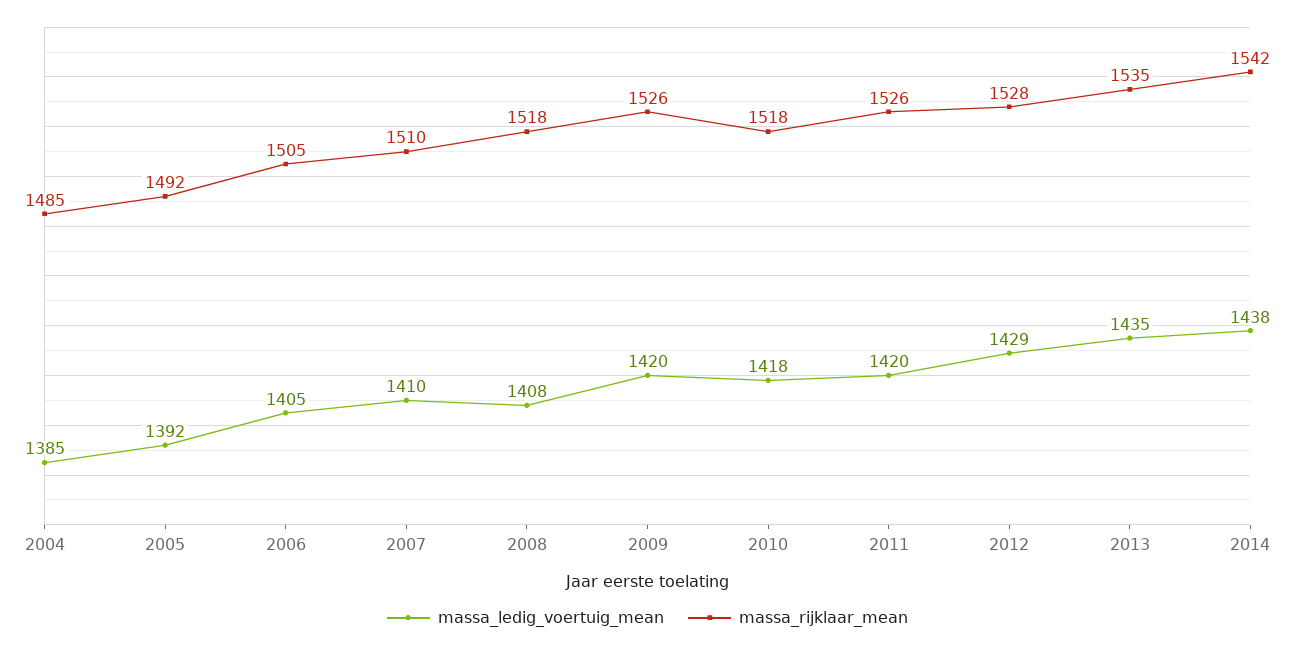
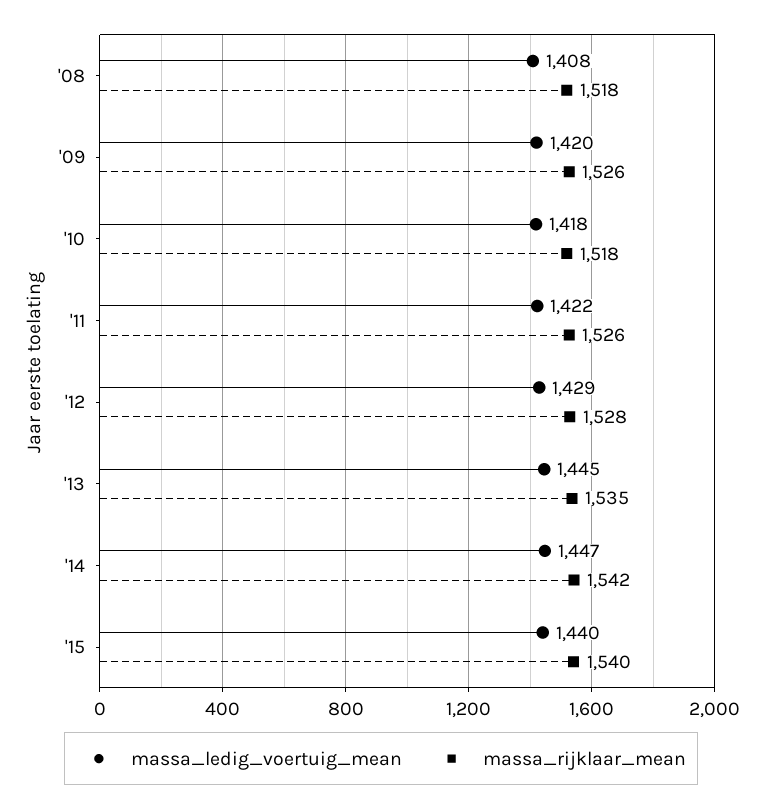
massa_ledig_voertuig_mean, 2004: 1385 -> none
massa_rijklaar_mean, 2004: 1485 -> none
massa_ledig_voertuig_mean, 2005: 1392 -> none
massa_rijklaar_mean, 2005: 1492 -> none
massa_ledig_voertuig_mean, 2006: 1405 -> none
massa_rijklaar_mean, 2006: 1505 -> none
massa_ledig_voertuig_mean, 2007: 1410 -> none
massa_rijklaar_mean, 2007: 1510 -> none
massa_ledig_voertuig_mean, 2011: 1420 -> 1422
massa_ledig_voertuig_mean, 2013: 1435 -> 1445
massa_ledig_voertuig_mean, 2014: 1438 -> 1447
massa_ledig_voertuig_mean, '15: none -> 1440
massa_rijklaar_mean, '15: none -> 1540

